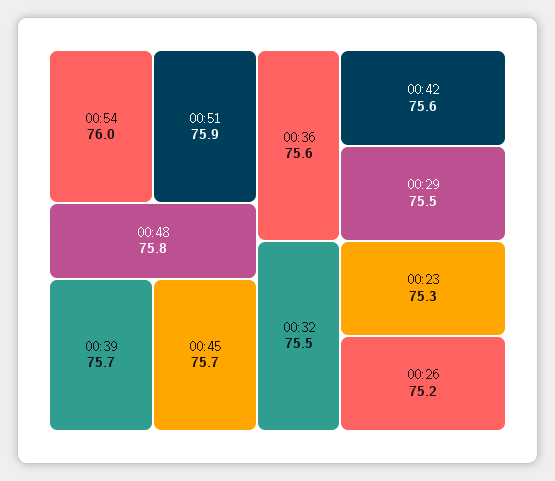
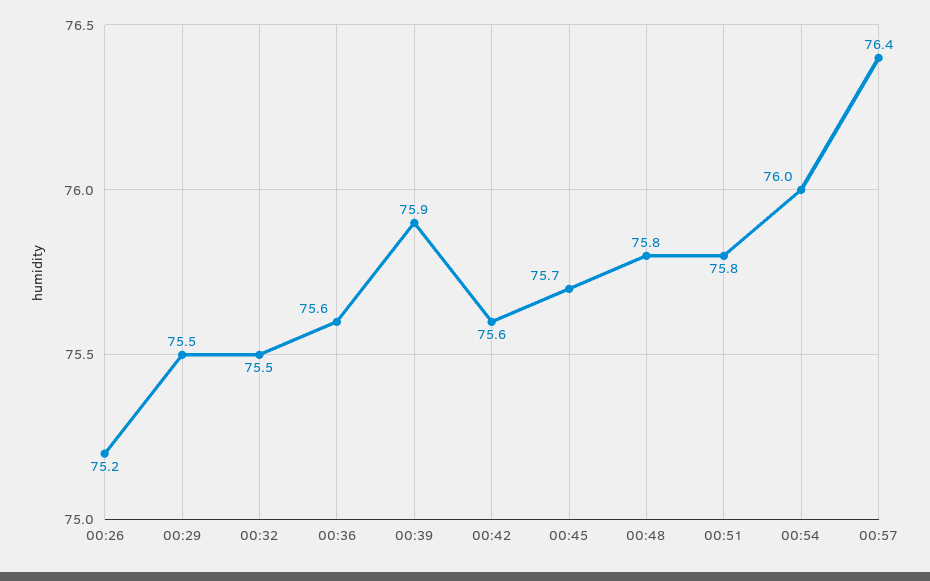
00:51: 75.9 -> 75.8
00:39: 75.7 -> 75.9
00:23: 75.3 -> none
00:57: none -> 76.4

